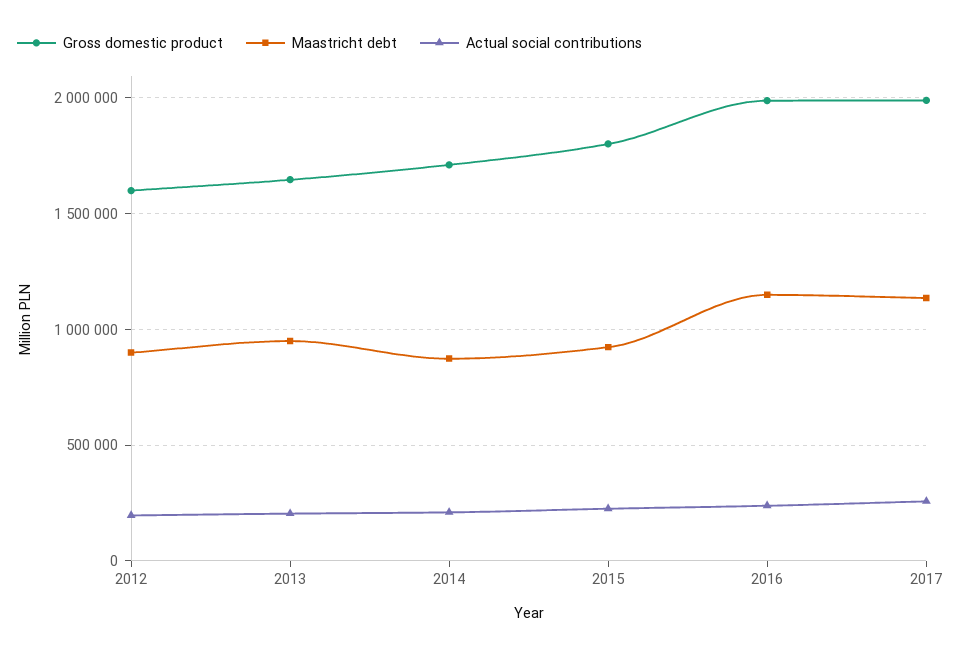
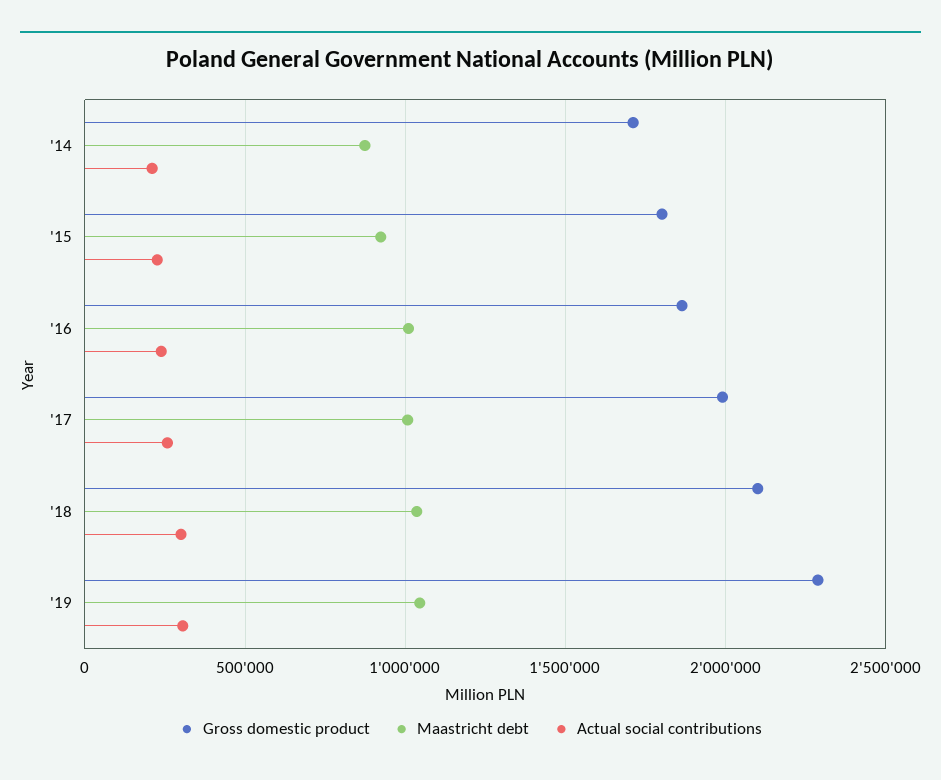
Gross domestic product, 2012: 1600000 -> none
Maastricht debt, 2012: 900000 -> none
Actual social contributions, 2012: 200000 -> none
Gross domestic product, 2013: 1650000 -> none
Maastricht debt, 2013: 950000 -> none
Actual social contributions, 2013: 200000 -> none
Gross domestic product, 2016: 2000000 -> 1850000
Maastricht debt, 2016: 1150000 -> 1000000
Maastricht debt, 2017: 1150000 -> 1000000
Gross domestic product, '18: none -> 2100000
Maastricht debt, '18: none -> 1050000
Actual social contributions, '18: none -> 300000
Gross domestic product, '19: none -> 2300000
Maastricht debt, '19: none -> 1050000
Actual social contributions, '19: none -> 300000

